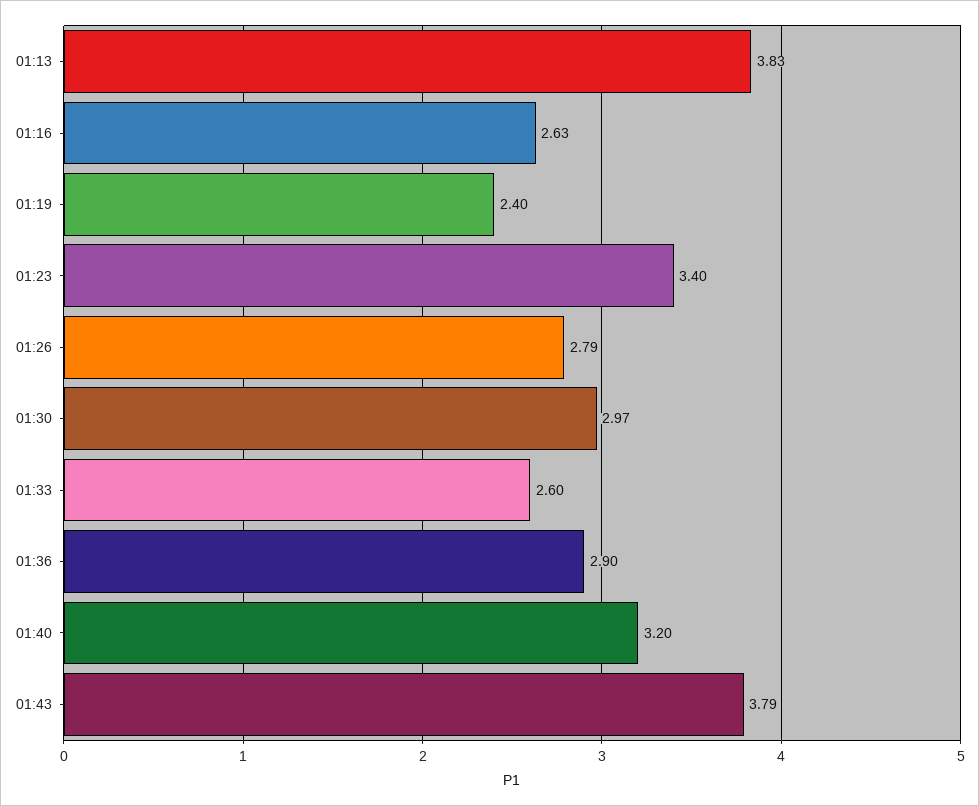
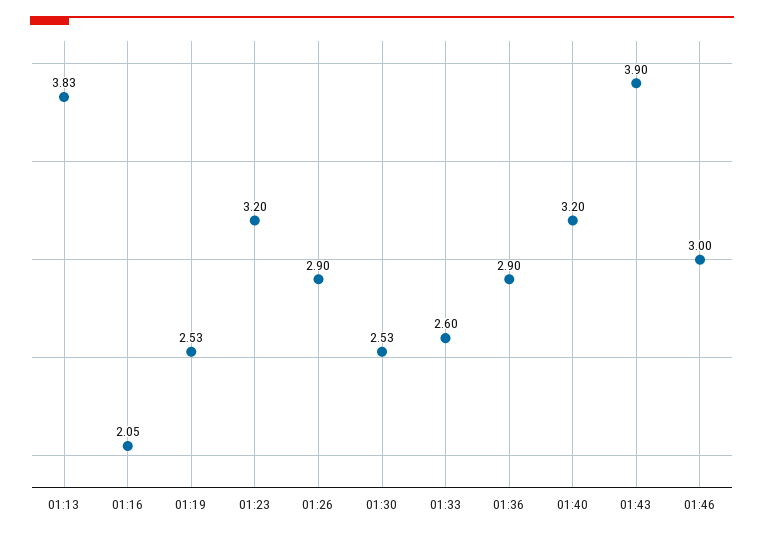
01:16: 2.63 -> 2.05
01:19: 2.4 -> 2.53
01:23: 3.4 -> 3.2
01:26: 2.79 -> 2.9
01:30: 2.97 -> 2.53
01:43: 3.79 -> 3.9
01:46: none -> 3

